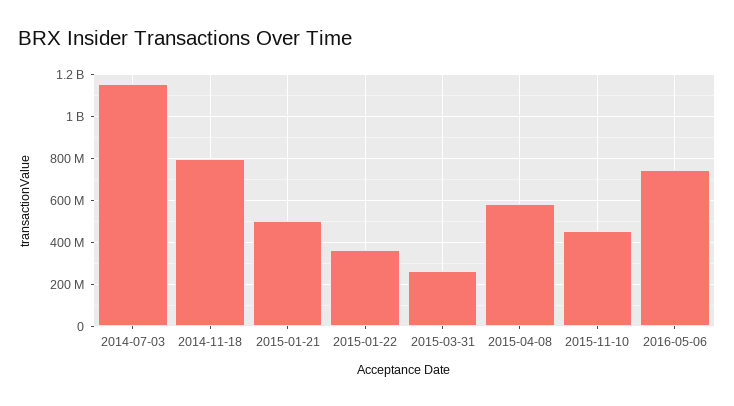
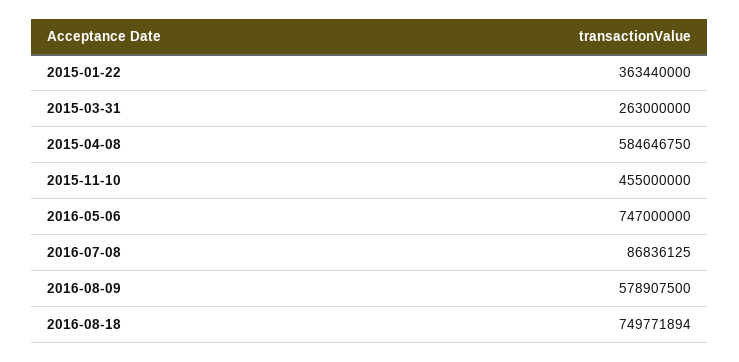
2014-07-03: 1150000000 -> none
2014-11-18: 800000000 -> none
2015-01-21: 500000000 -> none
2016-07-08: none -> 86836125
2016-08-09: none -> 578907500
2016-08-18: none -> 749771894

